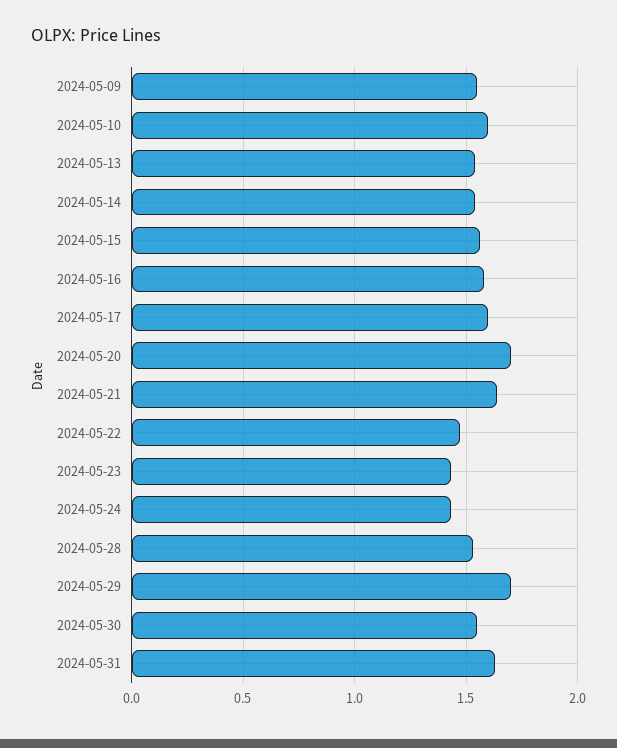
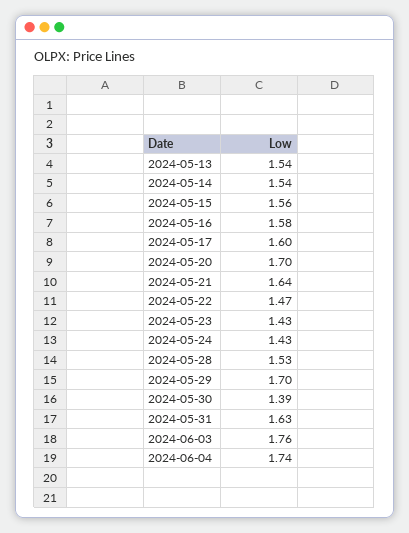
2024-05-09: 1.55 -> none
2024-05-10: 1.6 -> none
2024-05-30: 1.55 -> 1.39
2024-06-03: none -> 1.76
2024-06-04: none -> 1.74

